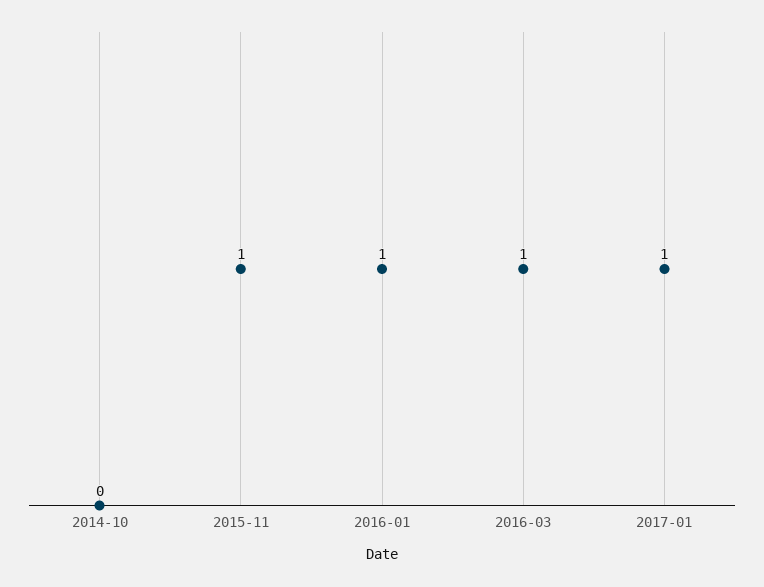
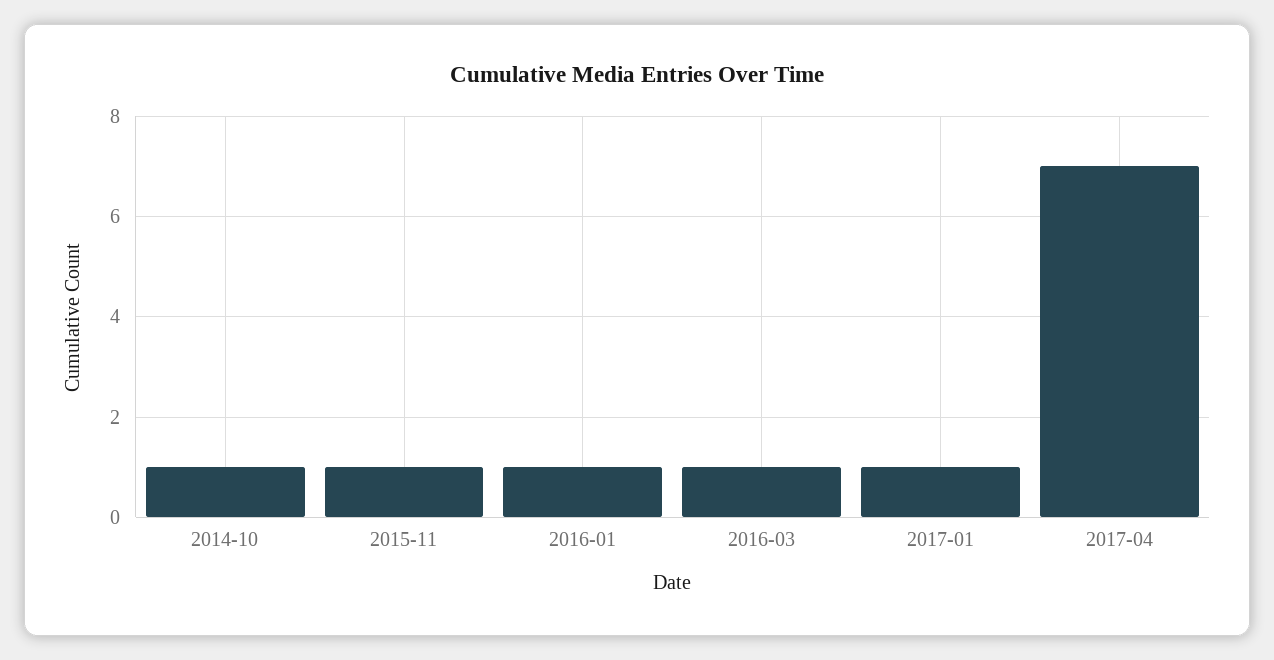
2014-10: 0 -> 1
2017-04: none -> 7

